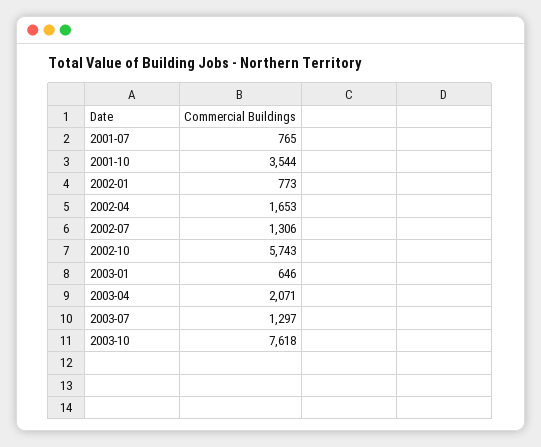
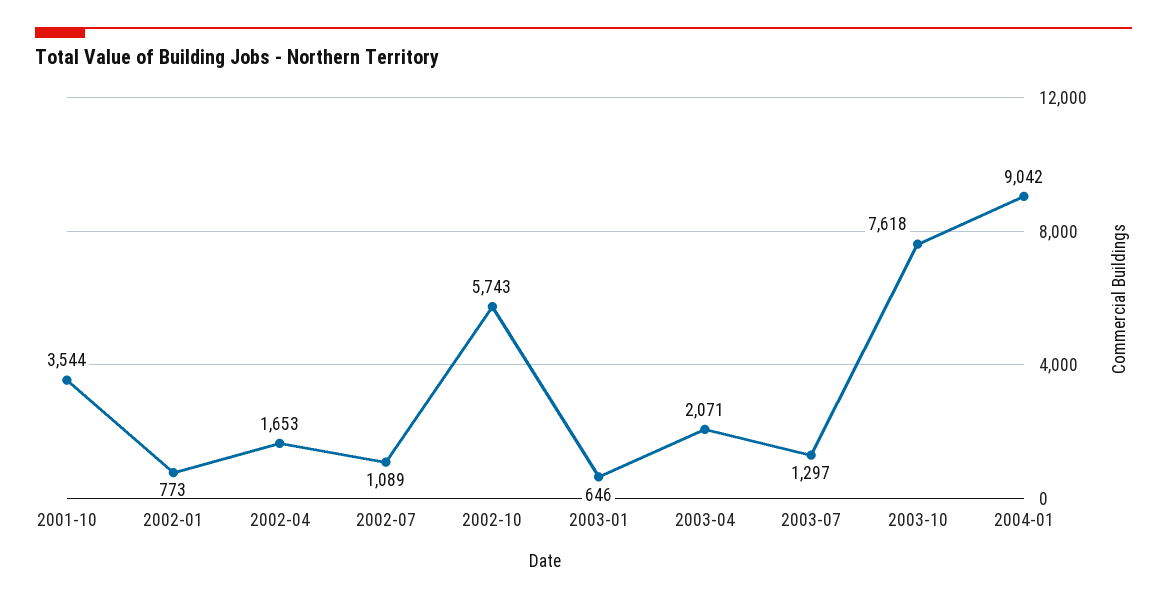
2001-07: 765 -> none
2002-07: 1306 -> 1089
2004-01: none -> 9042

